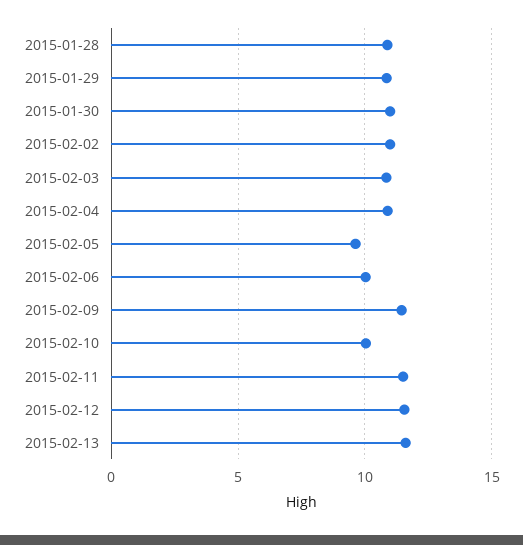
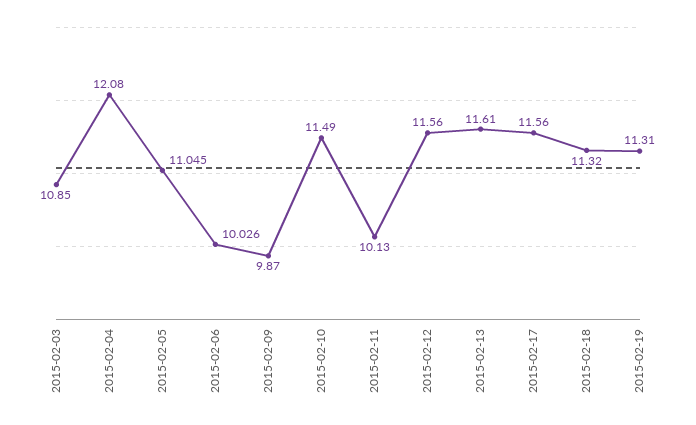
2015-01-28: 11 -> none
2015-01-29: 11 -> none
2015-01-30: 11 -> none
2015-02-02: 11 -> none
2015-02-04: 11 -> 12.08
2015-02-05: 9.5 -> 11.045
2015-02-09: 11.5 -> 9.87
2015-02-10: 10 -> 11.49
2015-02-11: 11.5 -> 10.13
2015-02-17: none -> 11.56
2015-02-18: none -> 11.32
2015-02-19: none -> 11.31

